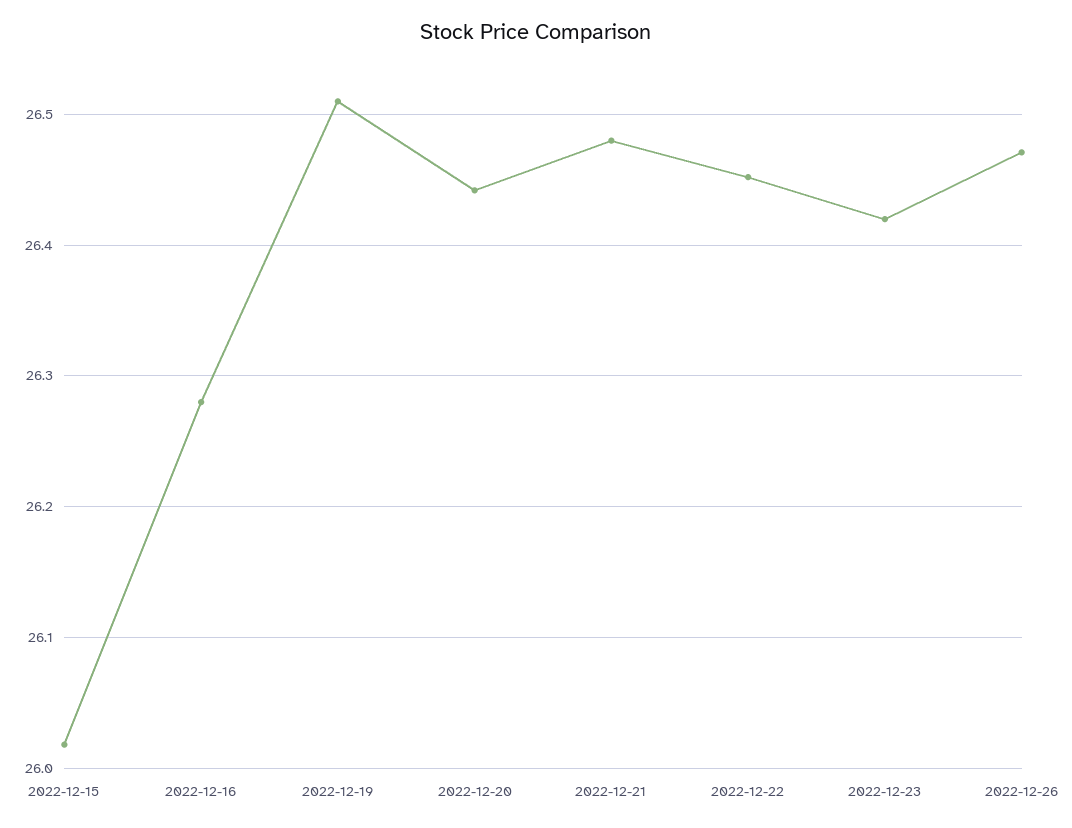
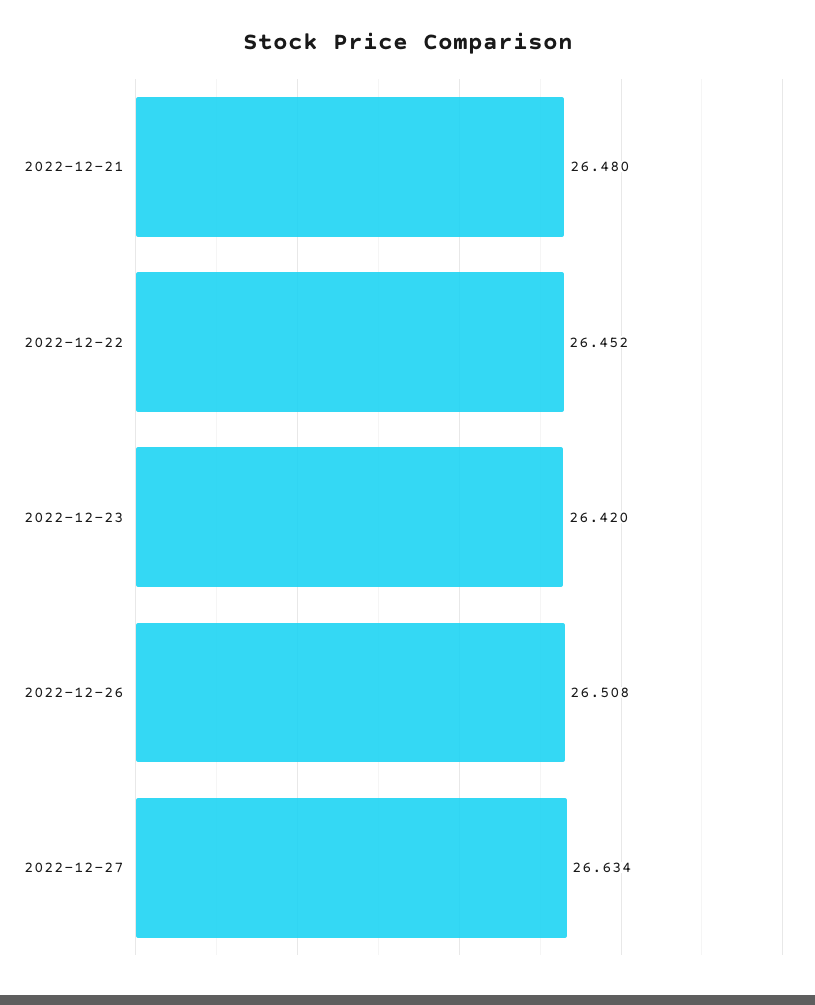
2022-12-15: 26.02 -> none
2022-12-16: 26.28 -> none
2022-12-19: 26.51 -> none
2022-12-20: 26.44 -> none
2022-12-26: 26.47 -> 26.508
2022-12-27: none -> 26.634

